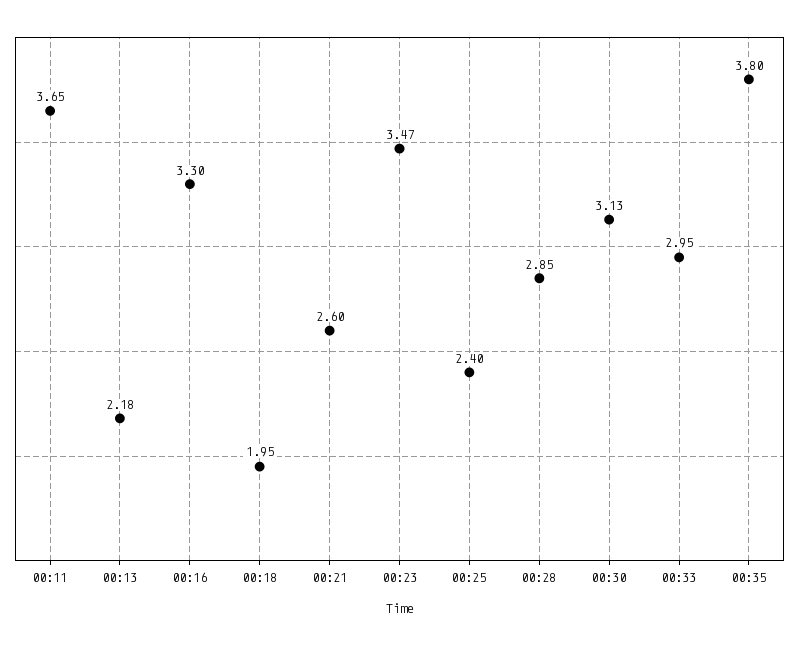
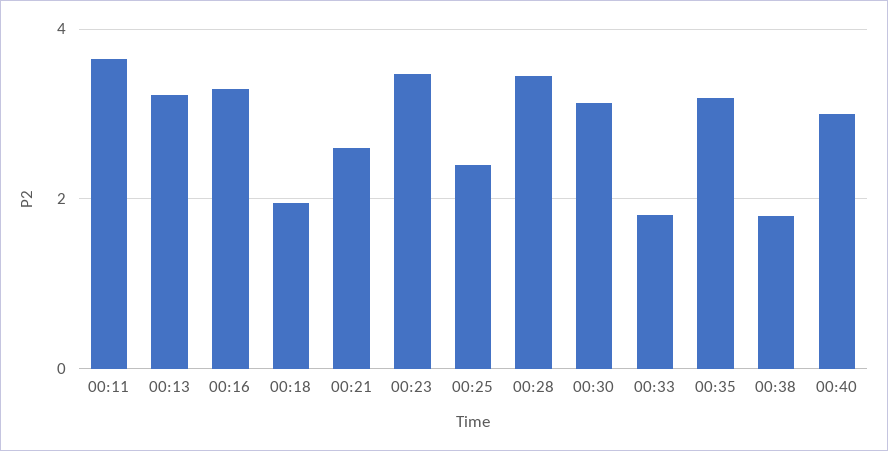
00:13: 2.18 -> 3.2
00:28: 2.85 -> 3.4
00:33: 2.95 -> 1.8
00:35: 3.8 -> 3.2
00:38: none -> 1.8
00:40: none -> 3

